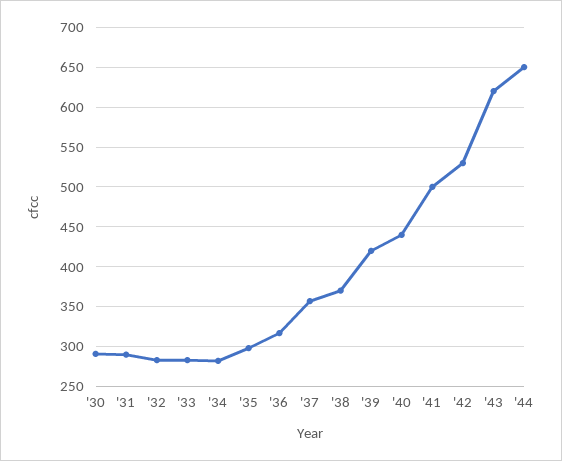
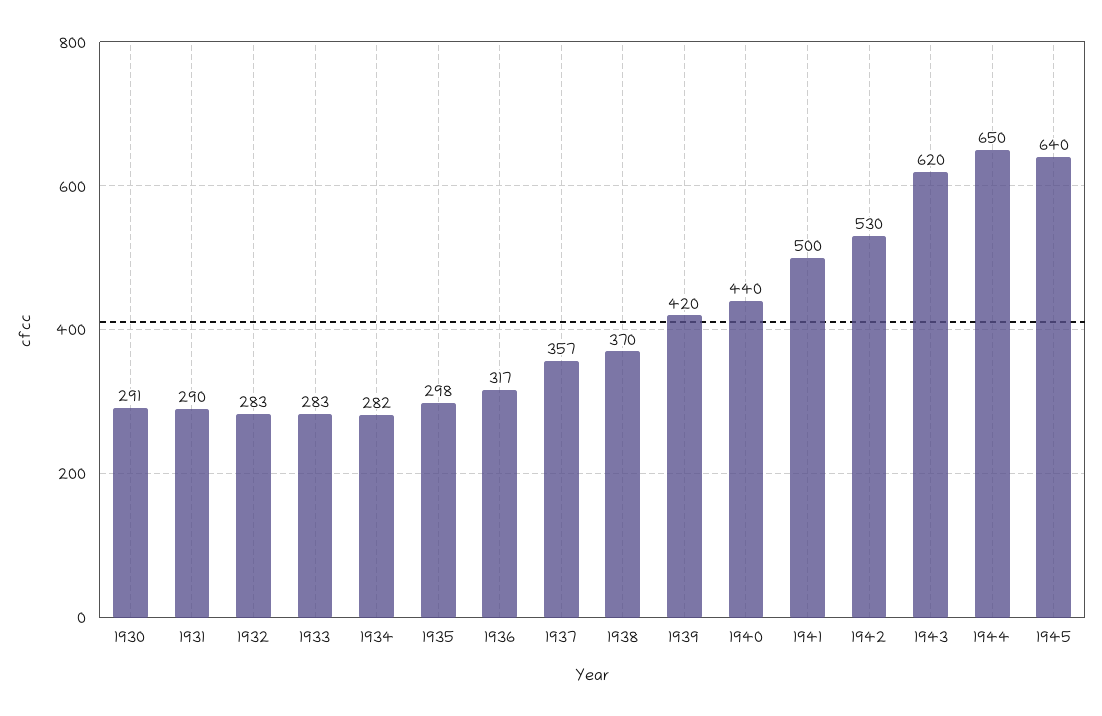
1945: none -> 640

